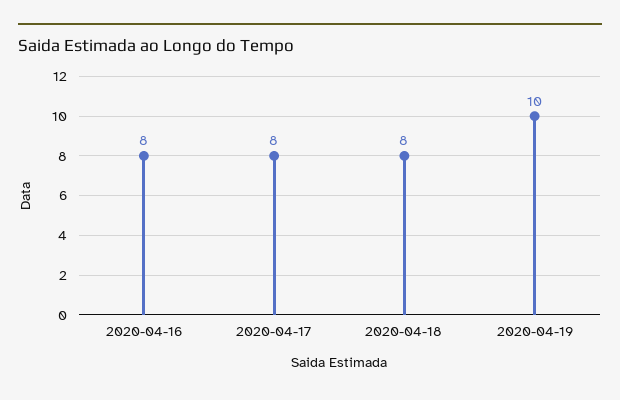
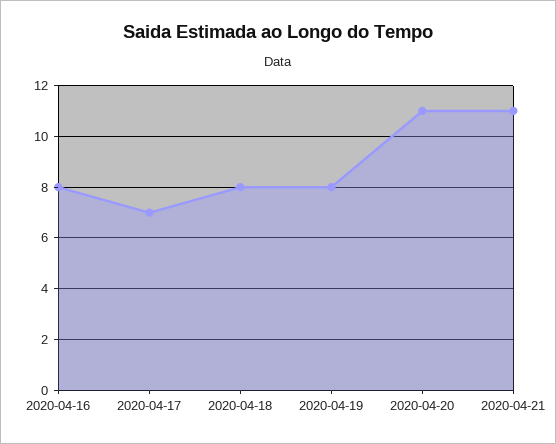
2020-04-17: 8 -> 7
2020-04-19: 10 -> 8
2020-04-20: none -> 11
2020-04-21: none -> 11

